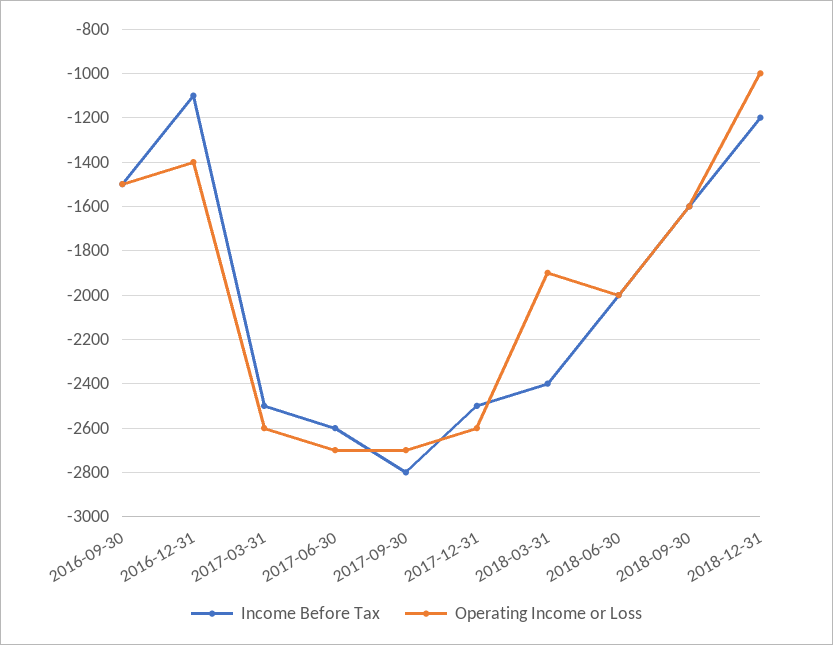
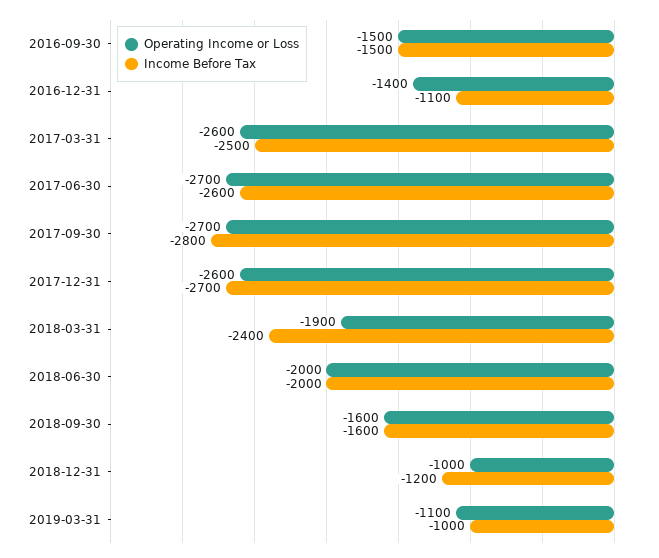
Income Before Tax, 2017-12-31: -2500 -> -2700
Operating Income or Loss, 2019-03-31: none -> -1100
Income Before Tax, 2019-03-31: none -> -1000

